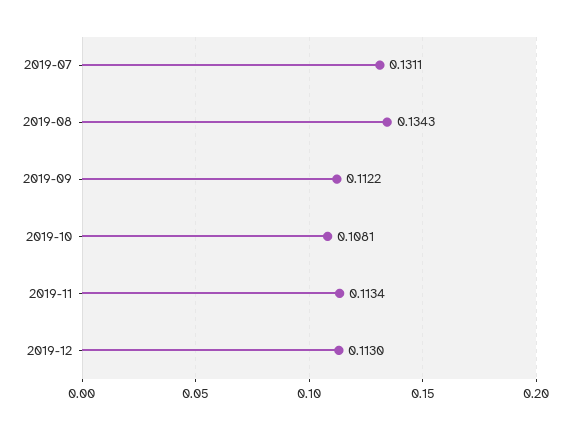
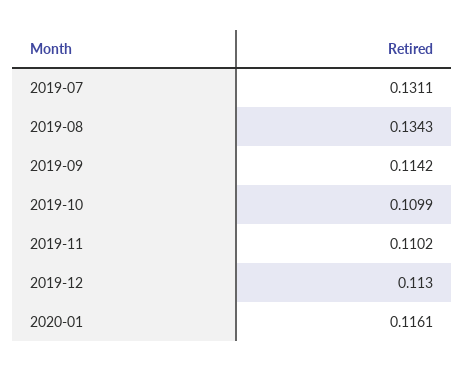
2019-09: 0.1122 -> 0.1142
2019-10: 0.1081 -> 0.1099
2019-11: 0.1134 -> 0.1102
2020-01: none -> 0.1161

